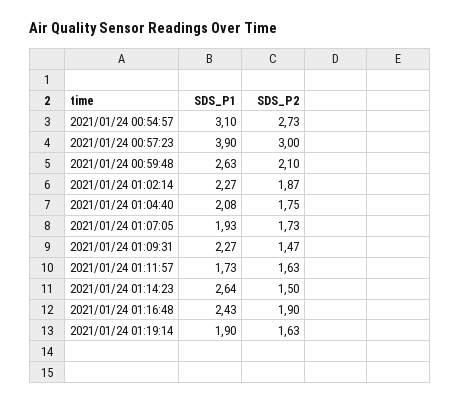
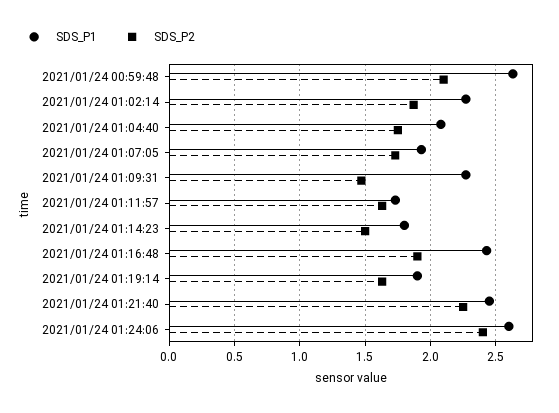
SDS_P1, 2021/01/24 00:54:57: 3.1 -> none
SDS_P2, 2021/01/24 00:54:57: 2.73 -> none
SDS_P1, 2021/01/24 00:57:23: 3.9 -> none
SDS_P2, 2021/01/24 00:57:23: 3 -> none
SDS_P1, 2021/01/24 01:14:23: 2.64 -> 1.8
SDS_P1, 2021/01/24 01:21:40: none -> 2.45
SDS_P2, 2021/01/24 01:21:40: none -> 2.25
SDS_P1, 2021/01/24 01:24:06: none -> 2.6
SDS_P2, 2021/01/24 01:24:06: none -> 2.4

